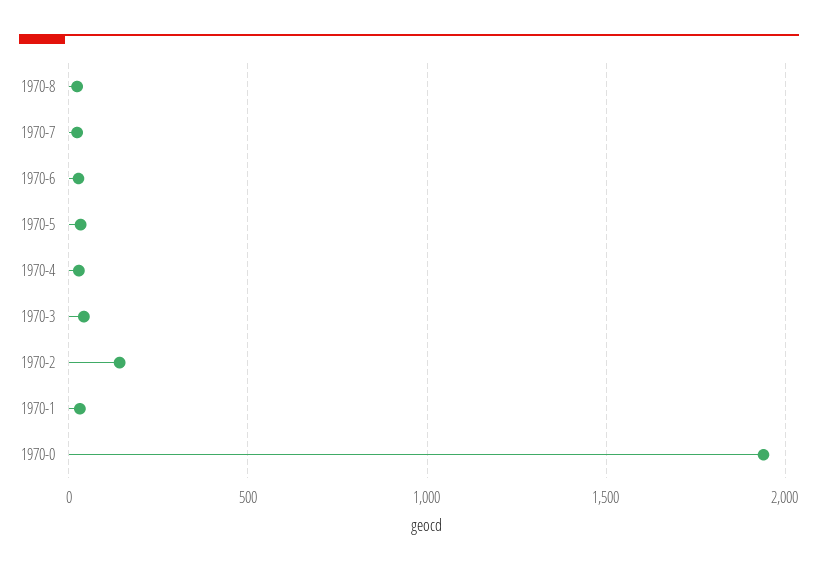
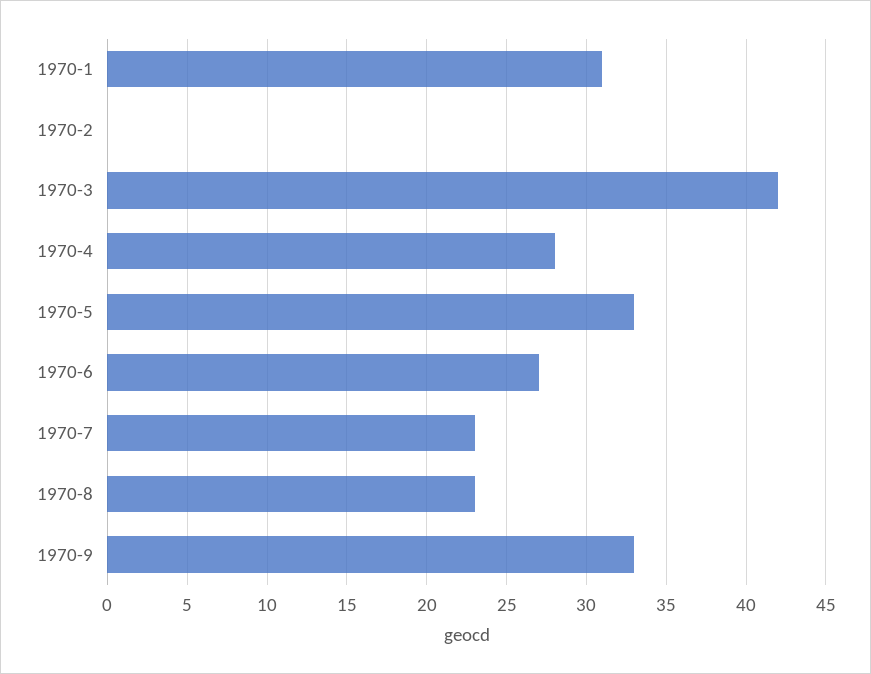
1970-2: 150 -> 0
1970-0: 1950 -> none
1970-9: none -> 33

